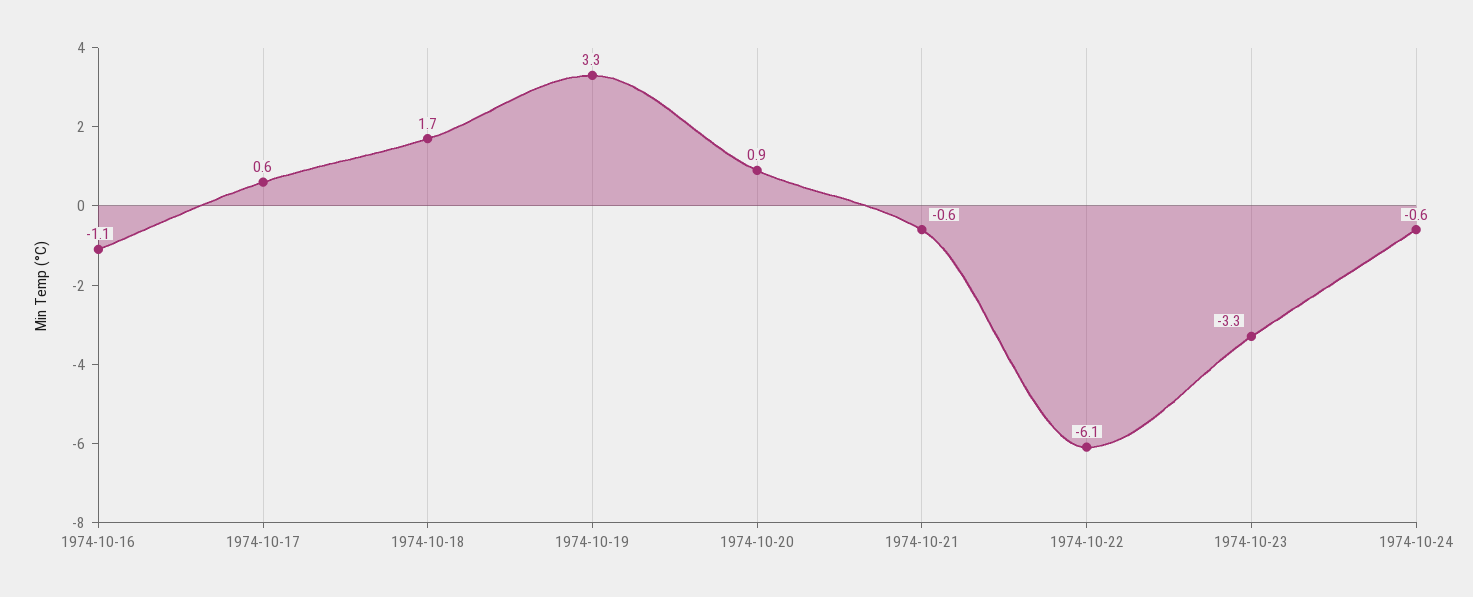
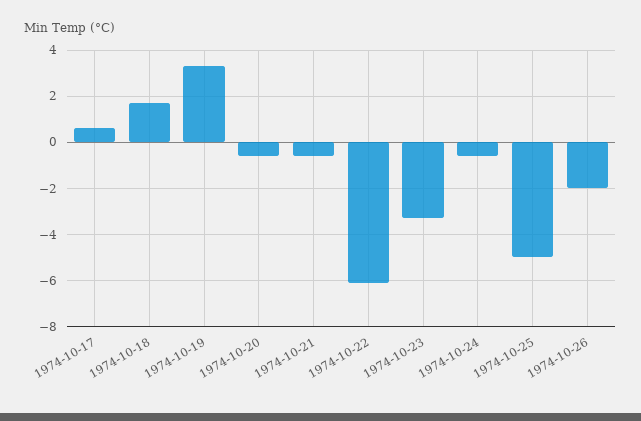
1974-10-16: -1.1 -> none
1974-10-20: 0.9 -> -0.5
1974-10-25: none -> -5
1974-10-26: none -> -2

